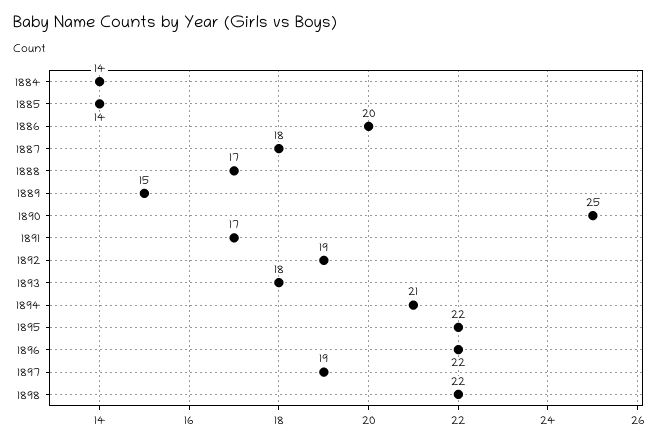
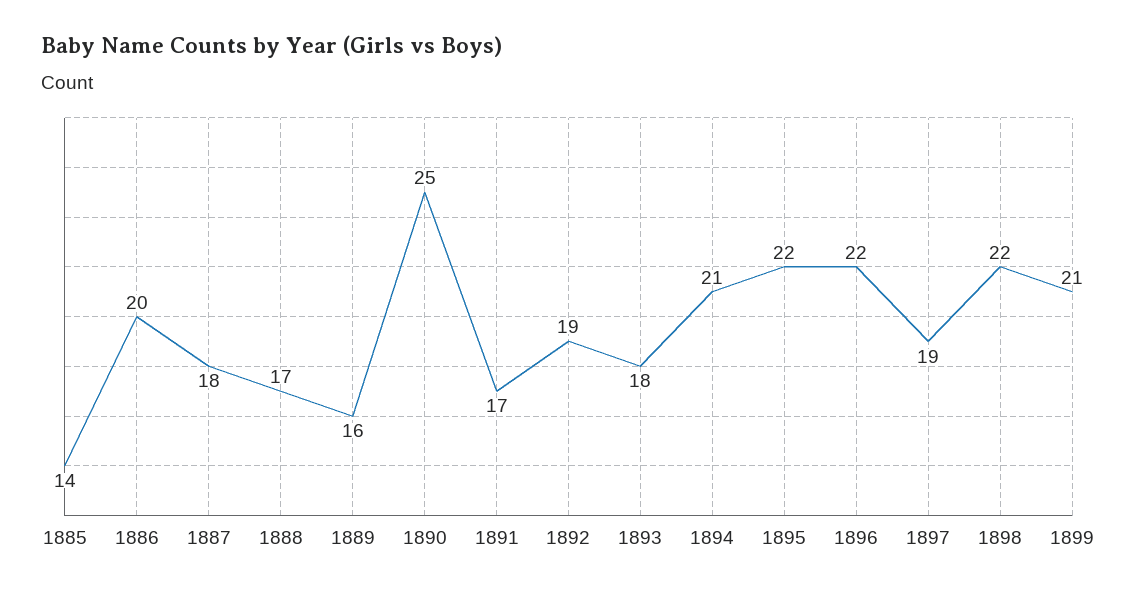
1884: 14 -> none
1889: 15 -> 16
1899: none -> 21

